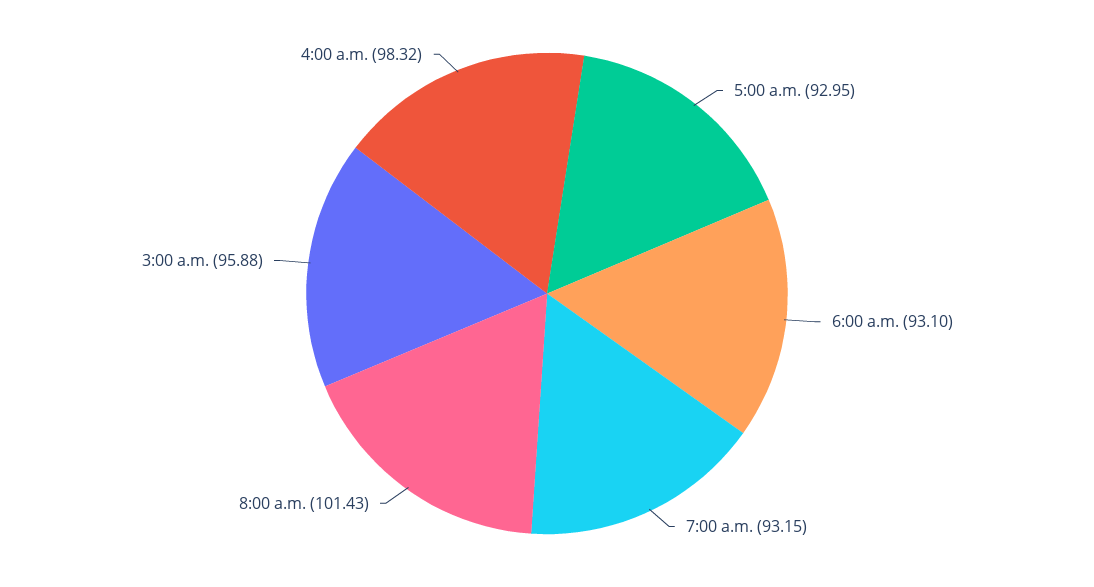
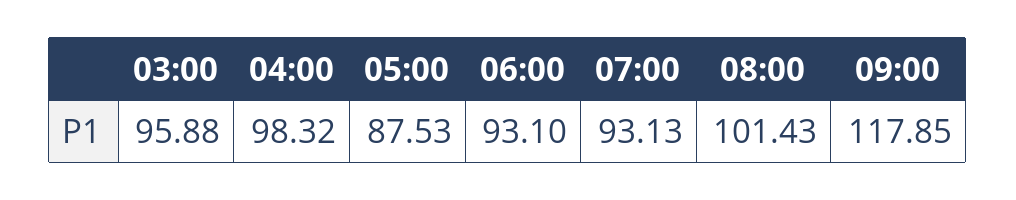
5:00 a.m.: 92.95 -> 87.53
7:00 a.m.: 93.15 -> 93.13
09:00: none -> 117.85

